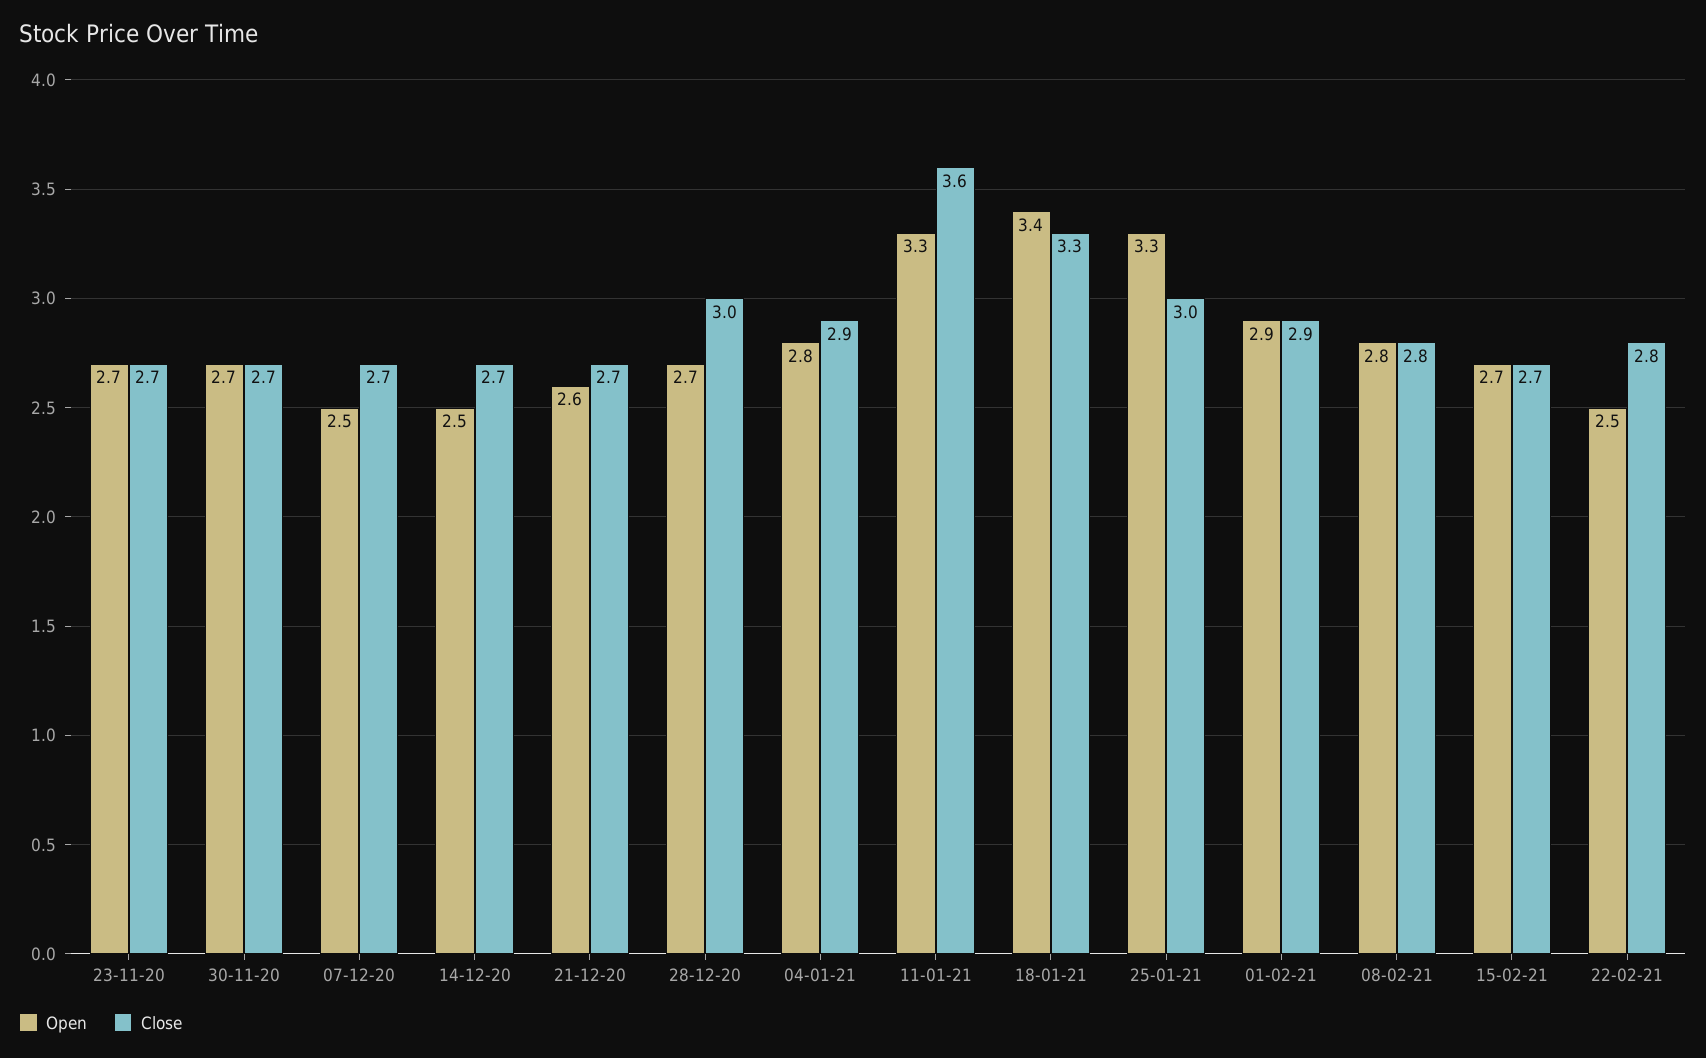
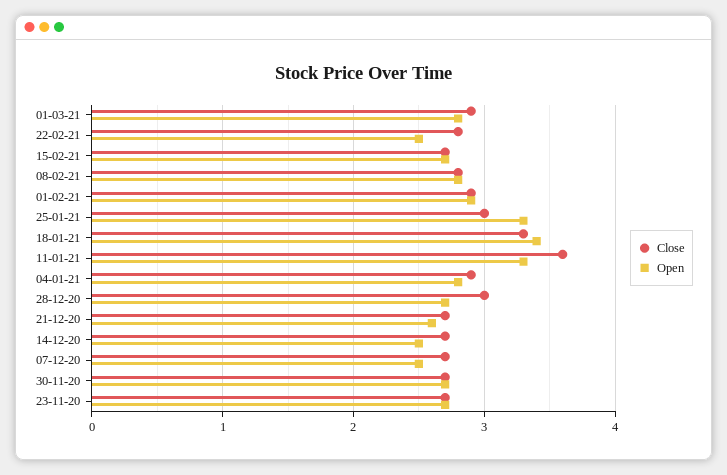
Close, 01-03-21: none -> 2.9
Open, 01-03-21: none -> 2.8

